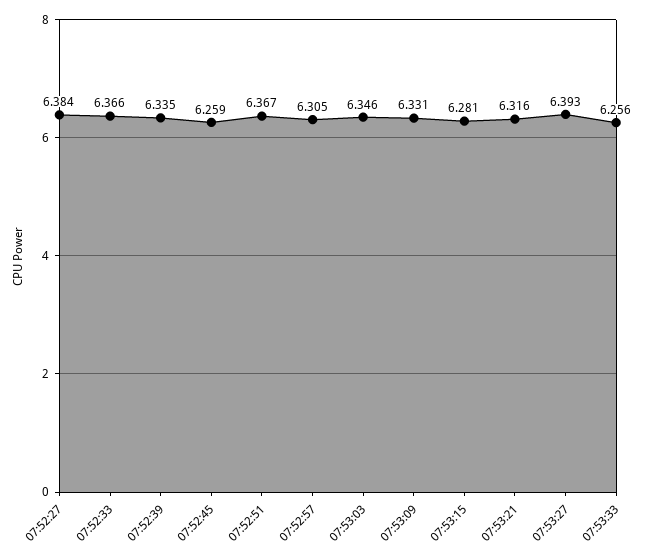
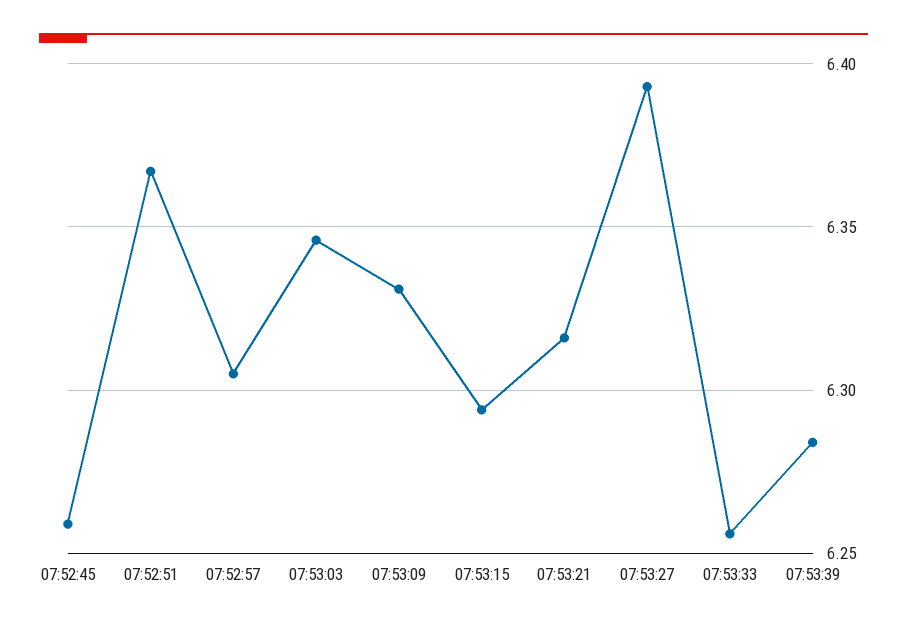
07:52:27: 6.384 -> none
07:52:33: 6.366 -> none
07:52:39: 6.335 -> none
07:53:15: 6.281 -> 6.295
07:53:39: none -> 6.285

